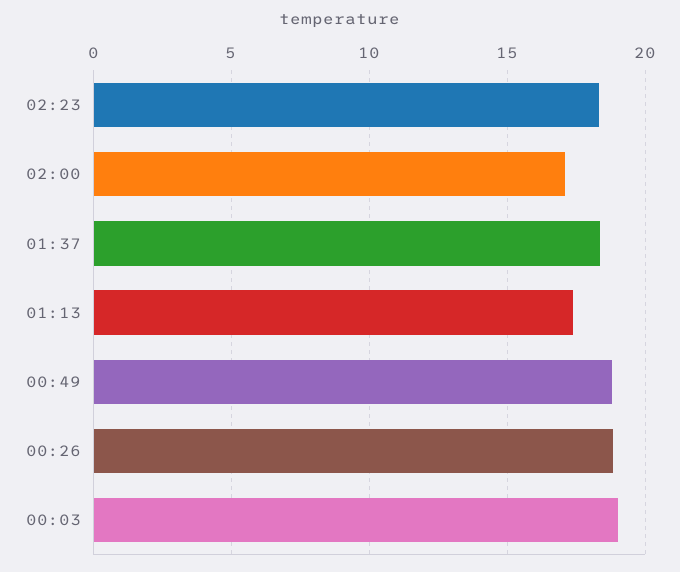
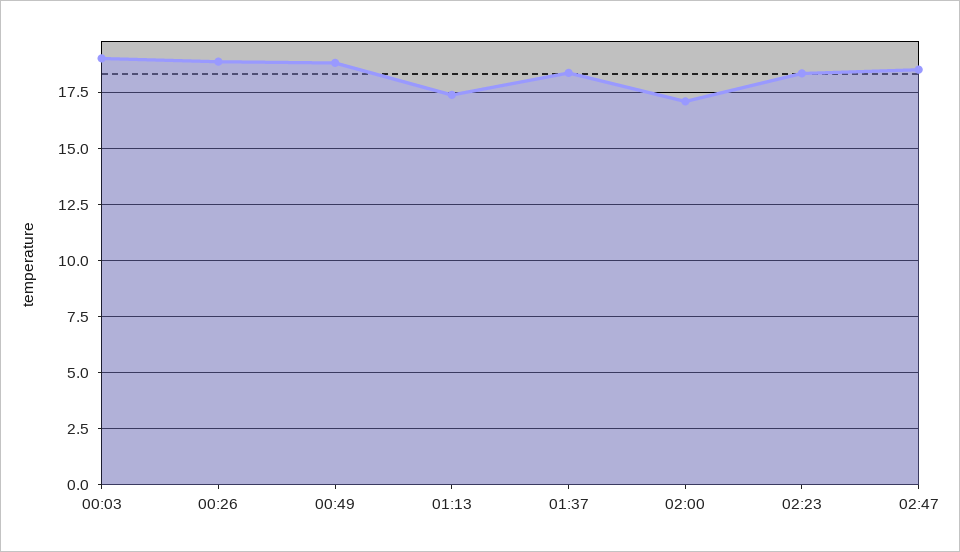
02:47: none -> 18.5

